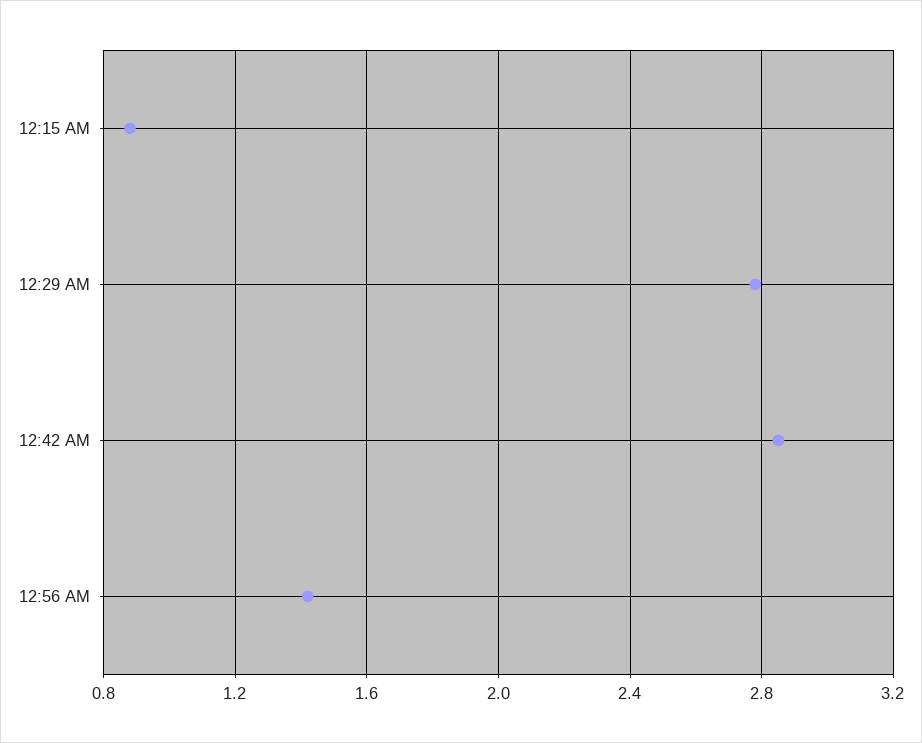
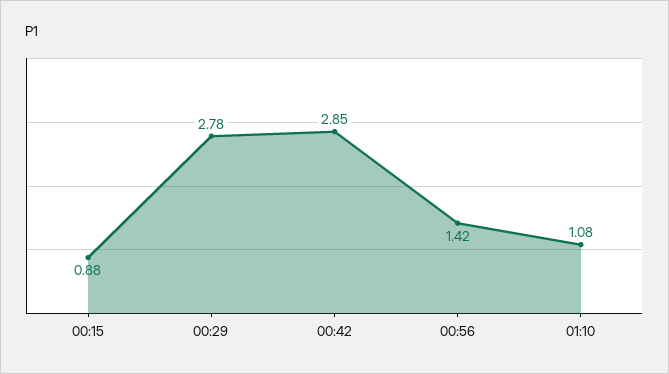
01:10: none -> 1.08

